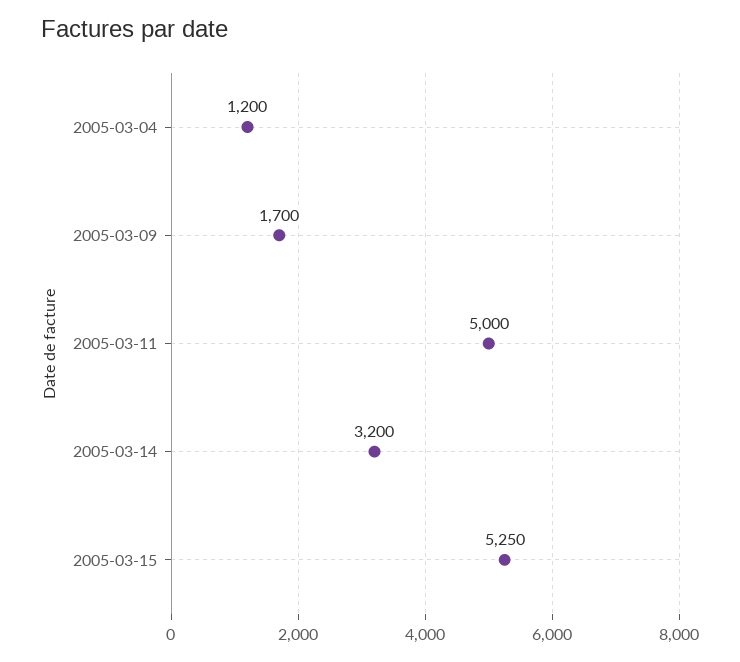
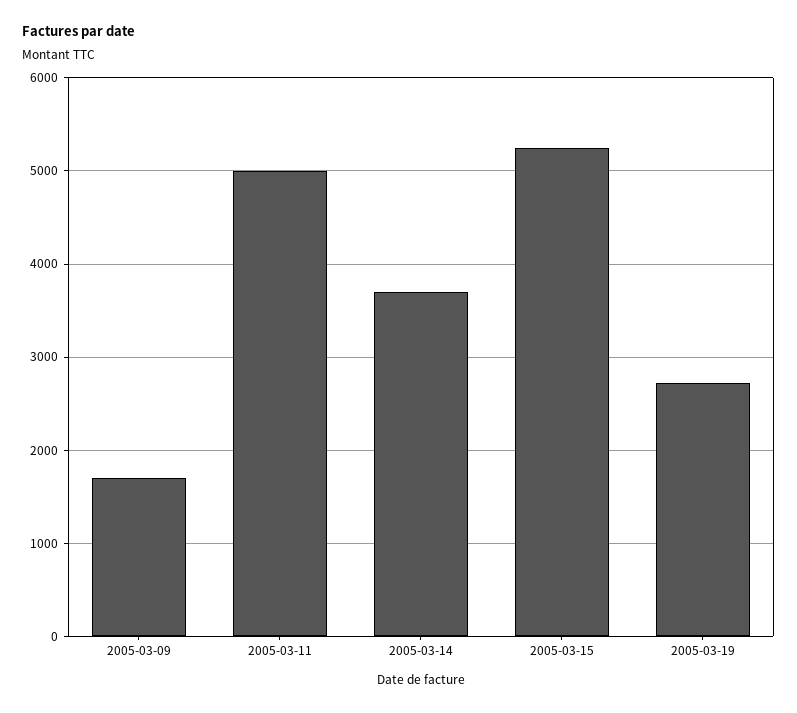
2005-03-04: 1200 -> none
2005-03-14: 3200 -> 3700
2005-03-19: none -> 2700

